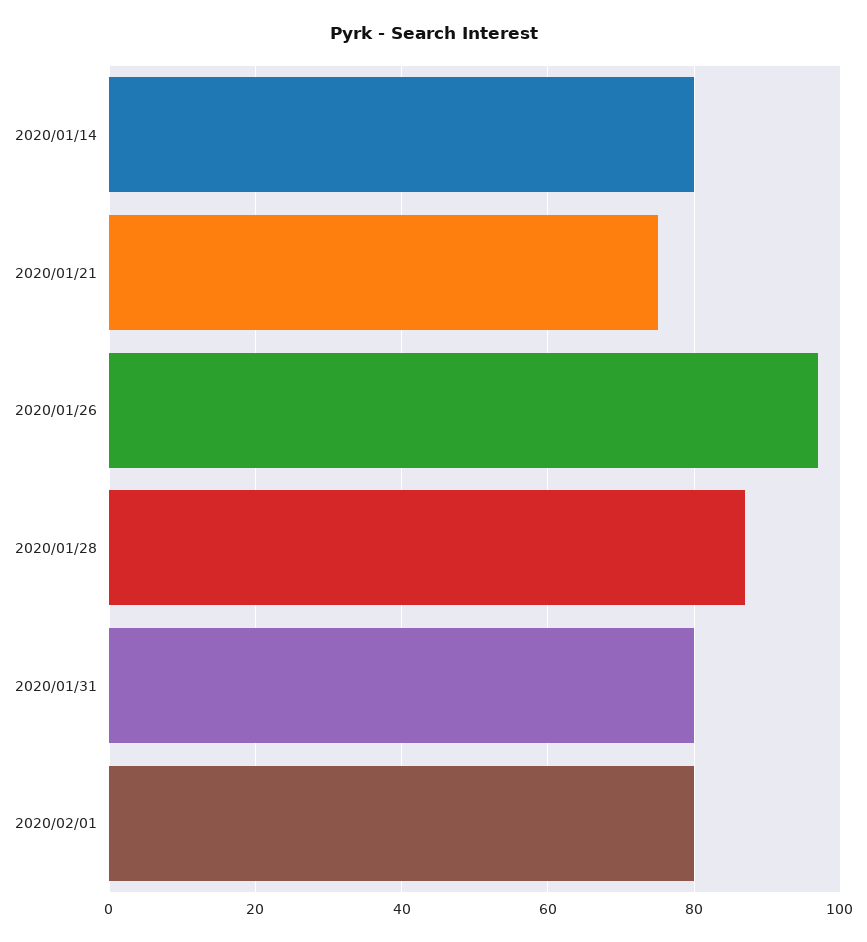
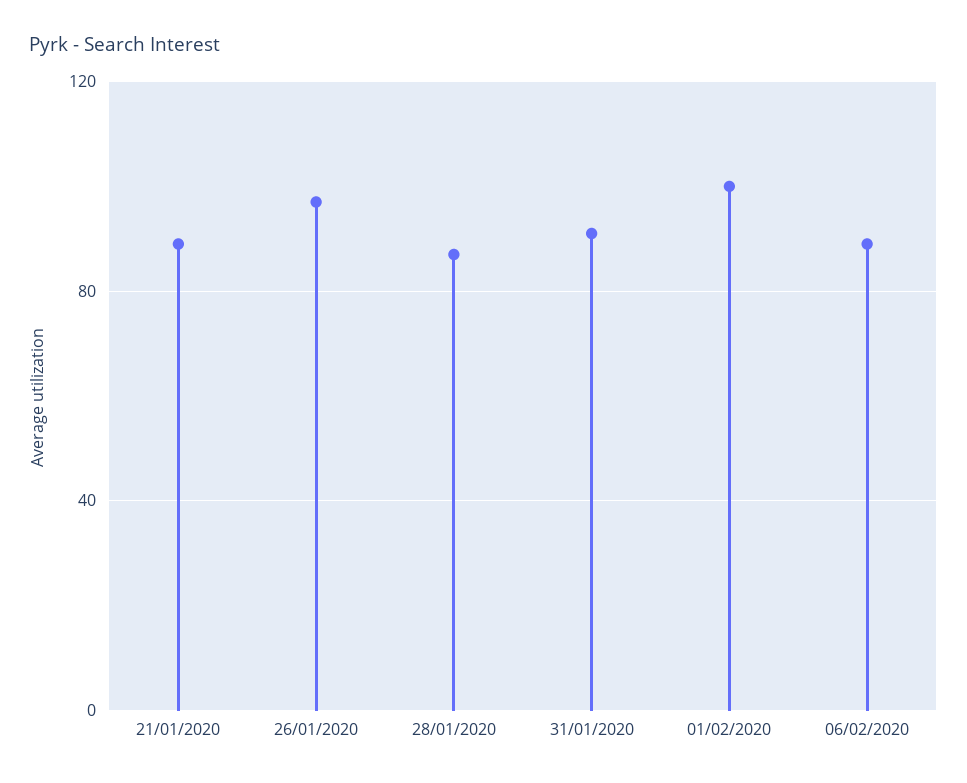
2020/01/14: 80 -> none
2020/01/21: 75 -> 90
2020/01/31: 80 -> 90
2020/02/01: 80 -> 100
06/02/2020: none -> 90

